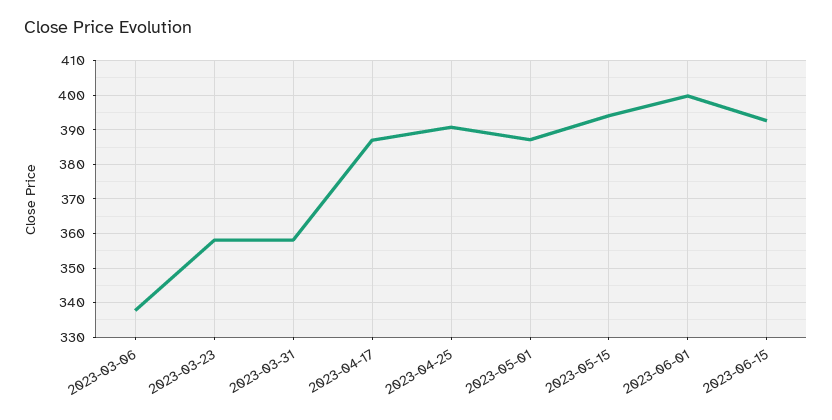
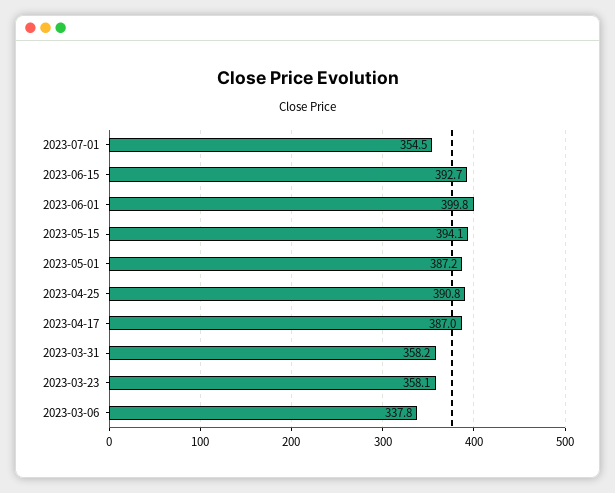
2023-07-01: none -> 354.5

